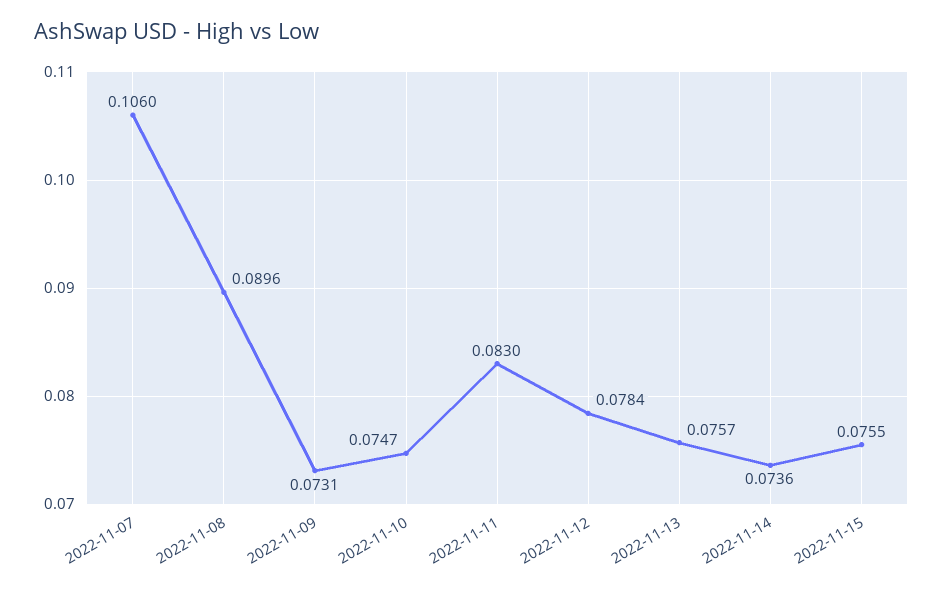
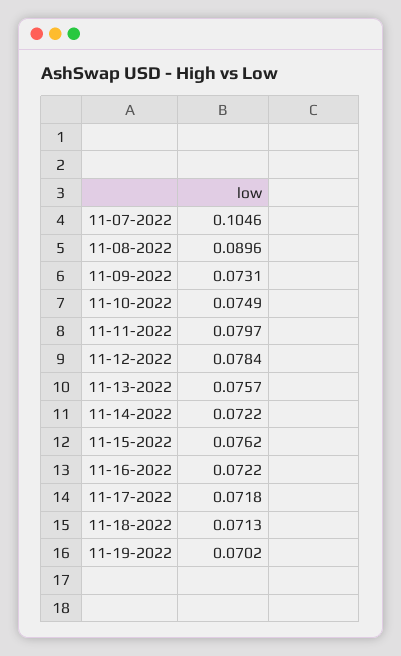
2022-11-07: 0.106 -> 0.1046
2022-11-10: 0.0747 -> 0.0749
2022-11-11: 0.083 -> 0.0797
2022-11-14: 0.0736 -> 0.0722
2022-11-15: 0.0755 -> 0.0762
11-16-2022: none -> 0.0722
11-17-2022: none -> 0.0718
11-18-2022: none -> 0.0713
11-19-2022: none -> 0.0702

